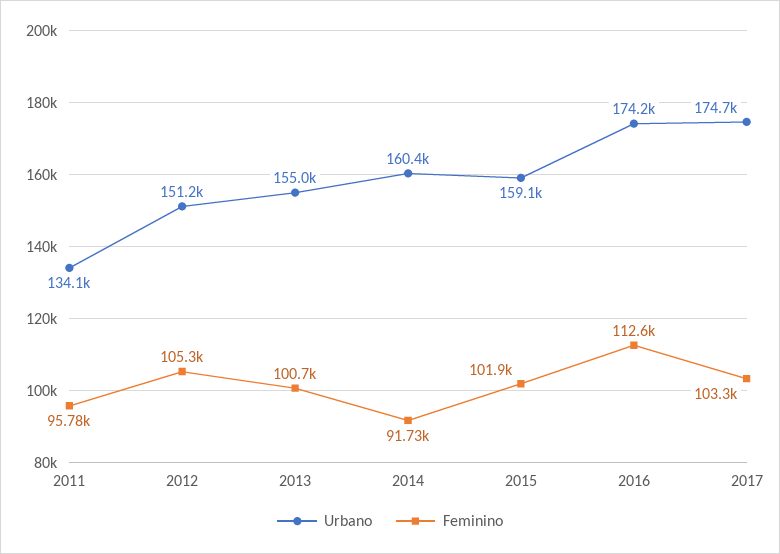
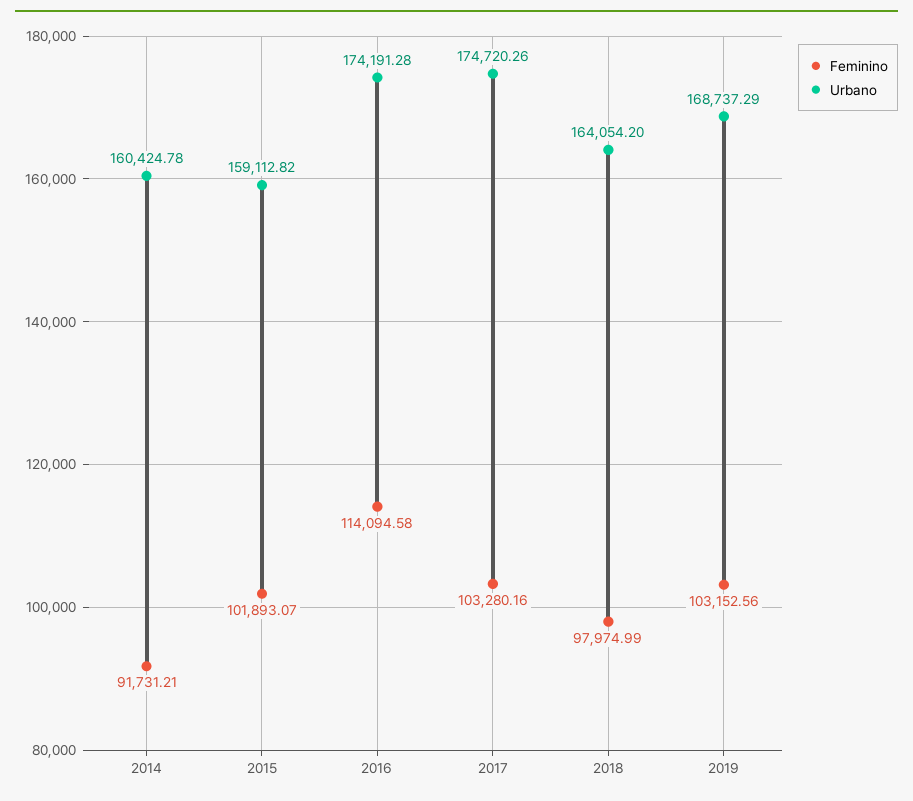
Urbano, 2011: 134100 -> none
Feminino, 2011: 95780 -> none
Urbano, 2012: 151200 -> none
Feminino, 2012: 105300 -> none
Urbano, 2013: 155000 -> none
Feminino, 2013: 100700 -> none
Feminino, 2016: 112600 -> 114094.58
Feminino, 2018: none -> 97974.99
Urbano, 2018: none -> 164054.2
Feminino, 2019: none -> 103152.56
Urbano, 2019: none -> 168737.29

